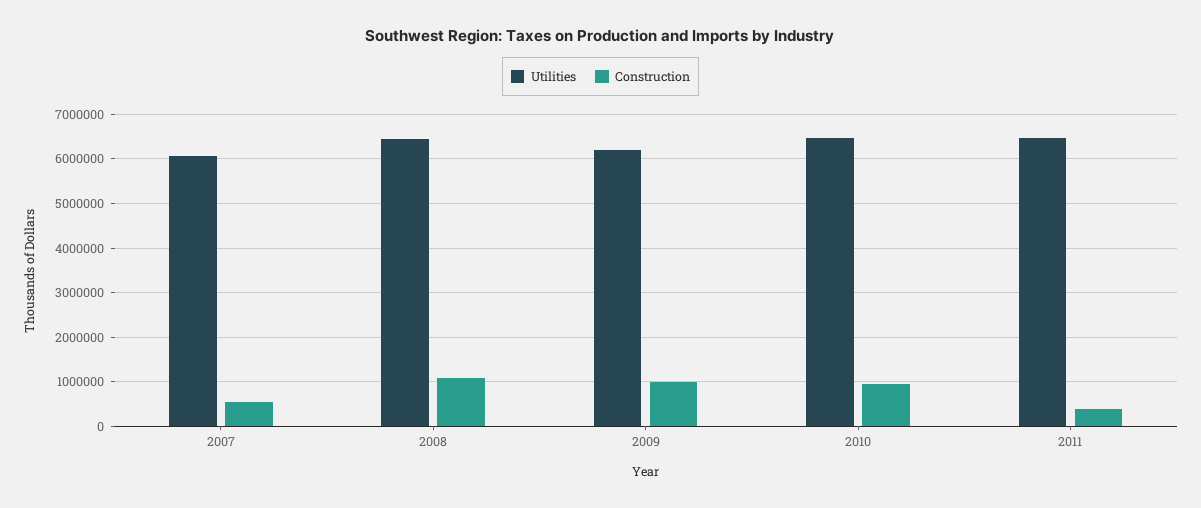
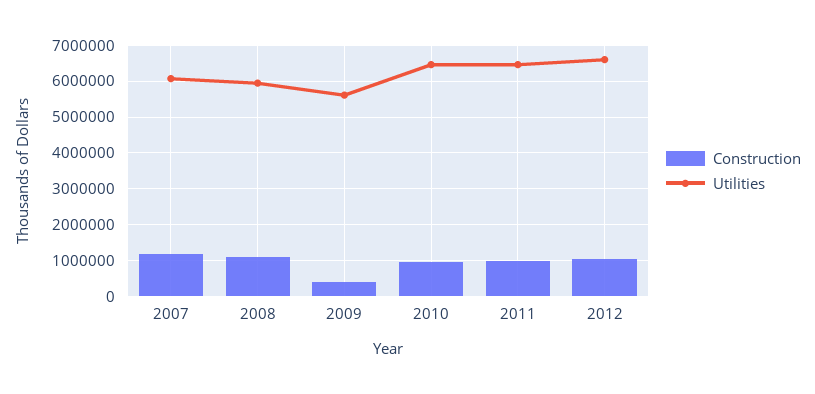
Construction, 2007: 600000 -> 1200000
Utilities, 2008: 6400000 -> 6000000
Utilities, 2009: 6200000 -> 5600000
Construction, 2009: 1000000 -> 400000
Construction, 2011: 400000 -> 1000000
Construction, 2012: none -> 1000000
Utilities, 2012: none -> 6600000

